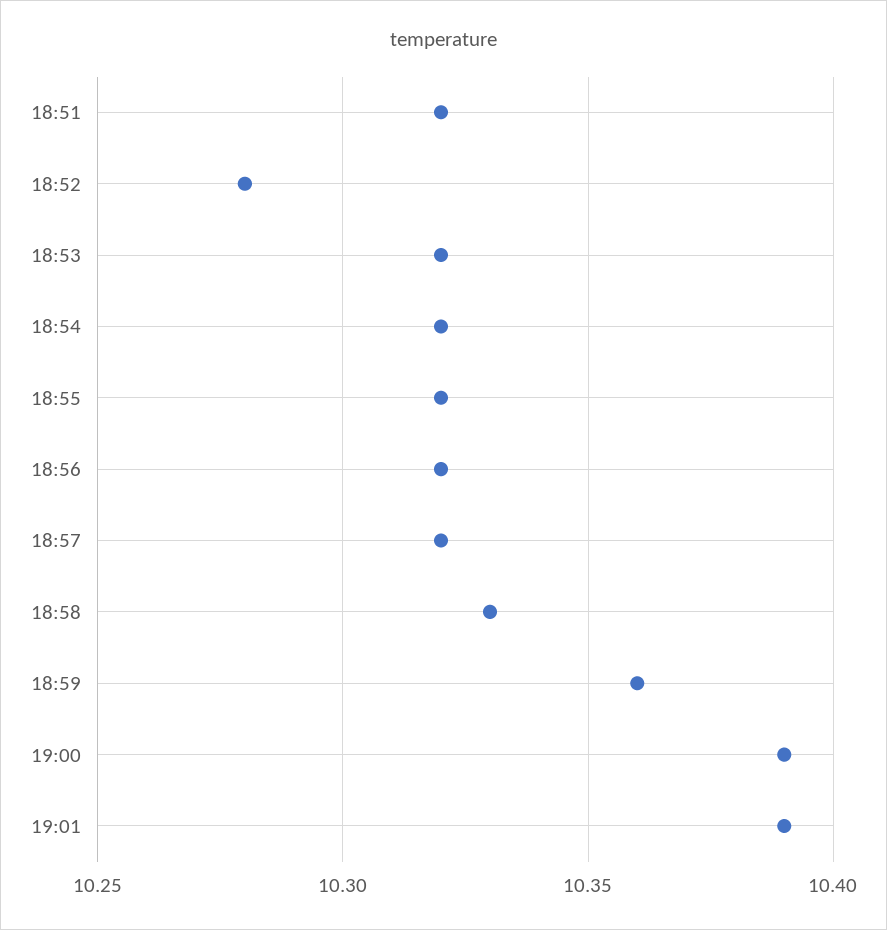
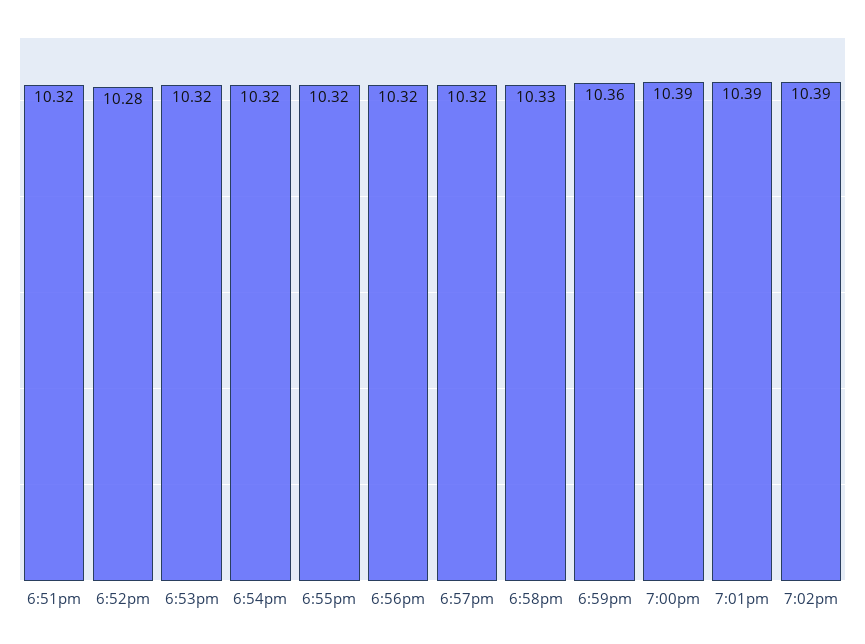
7:02pm: none -> 10.39

